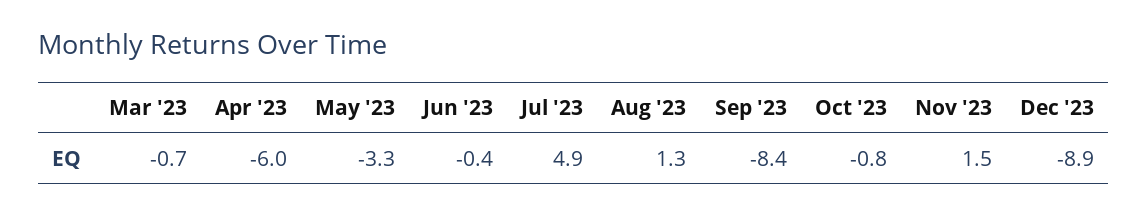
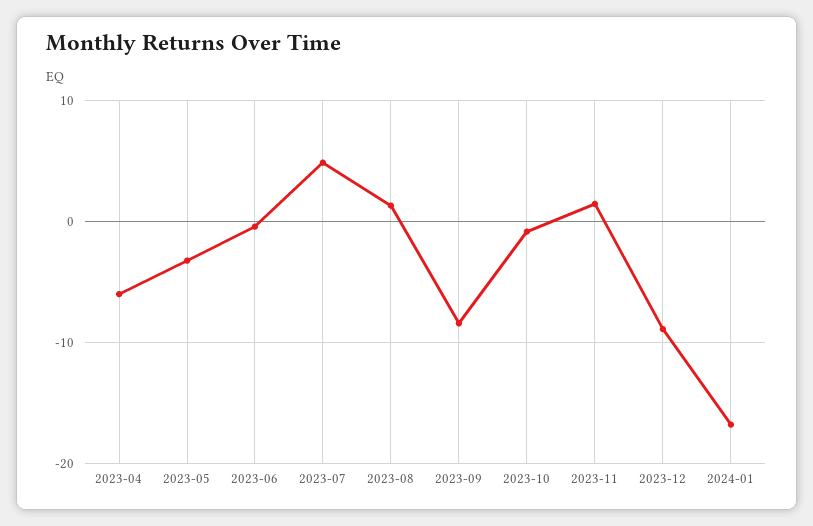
Mar '23: -0.7 -> none
2024-01: none -> -17

